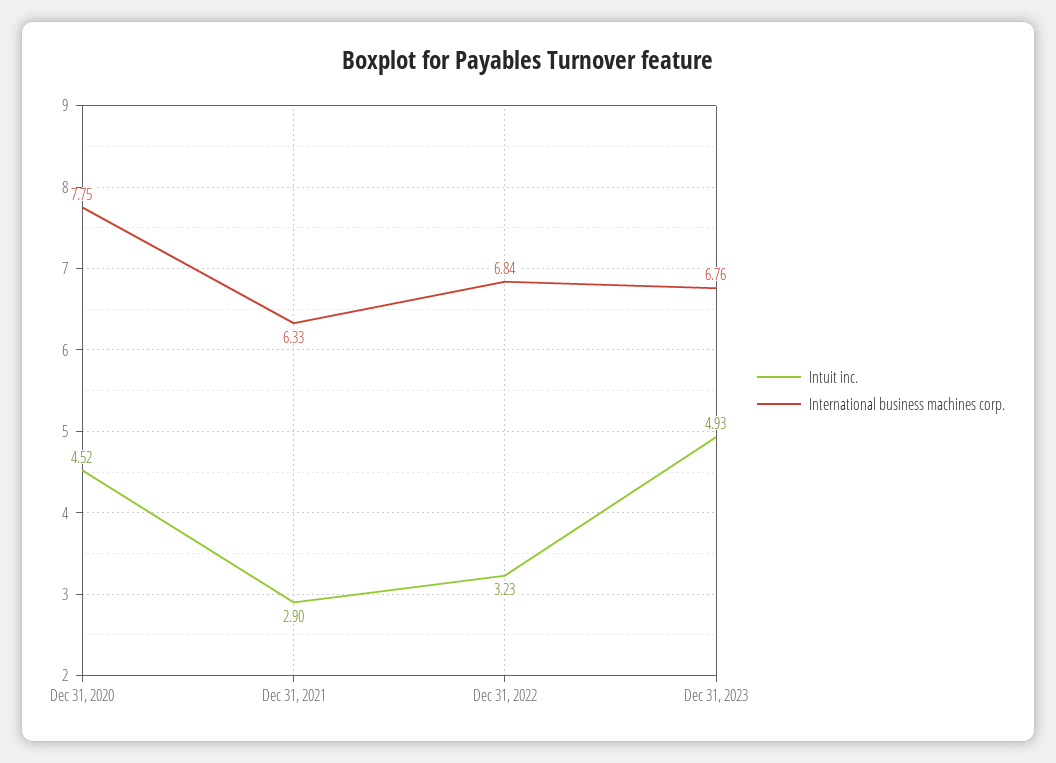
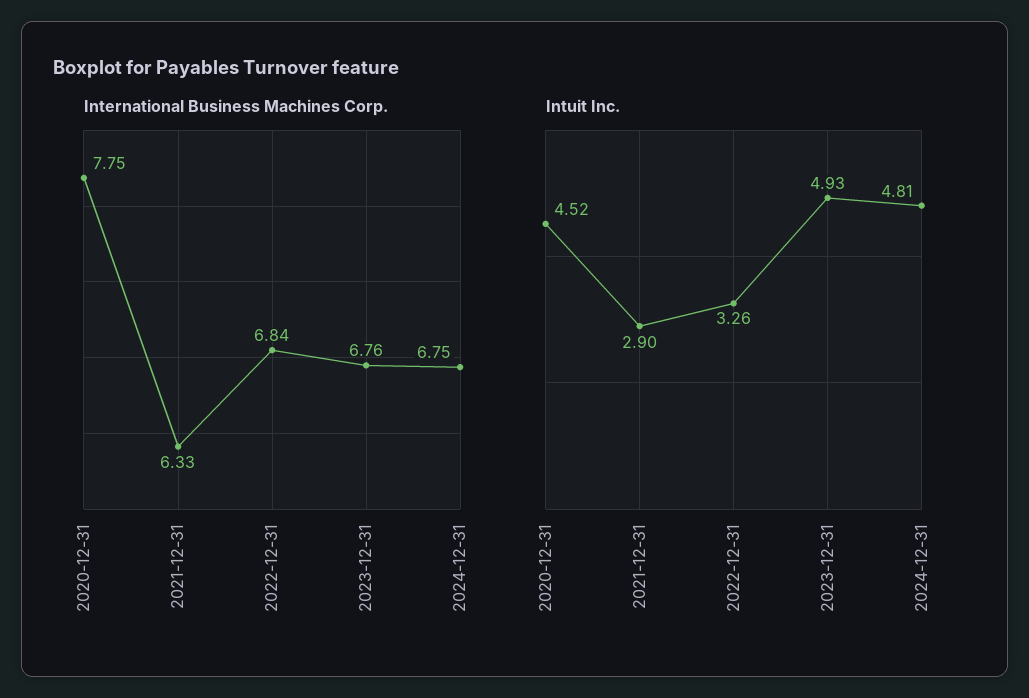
Intuit inc., Dec 31, 2022: 3.23 -> 3.26
International business machines corp., 2024-12-31: none -> 6.75
Intuit inc., 2024-12-31: none -> 4.81

